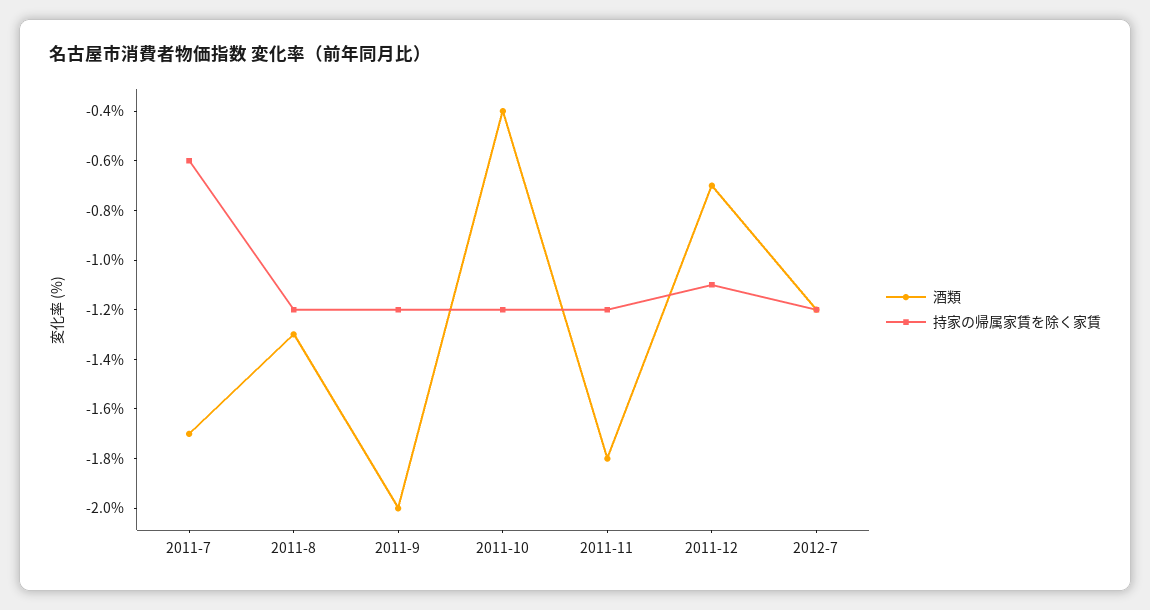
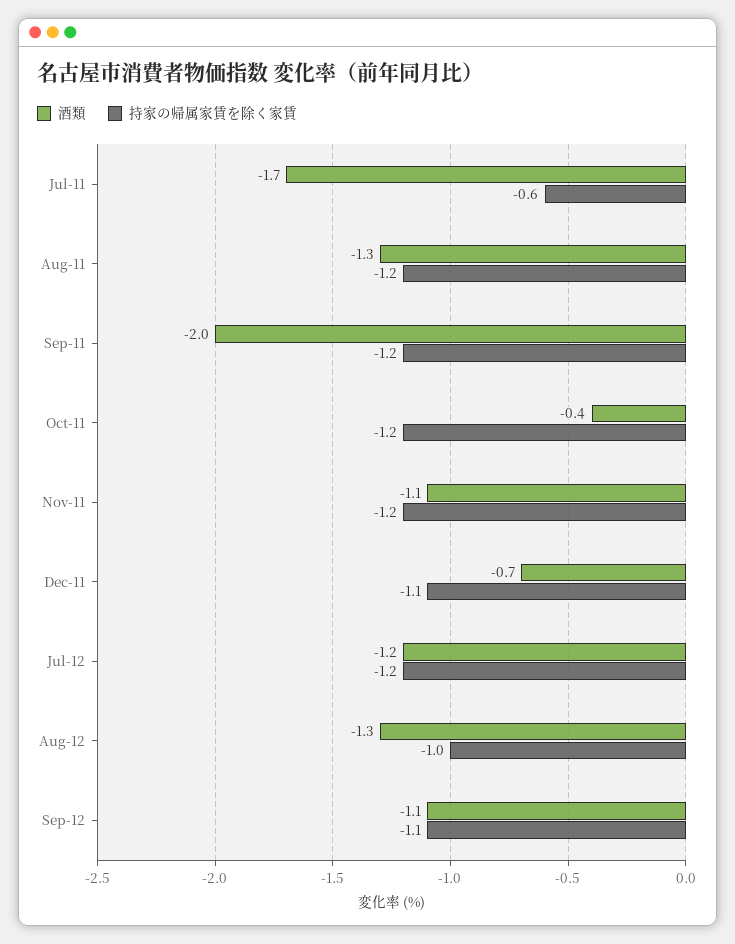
酒類, 2011-11: -1.8 -> -1.1
酒類, Aug-12: none -> -1.3
持家の帰属家賃を除く家賃, Aug-12: none -> -1
酒類, Sep-12: none -> -1.1
持家の帰属家賃を除く家賃, Sep-12: none -> -1.1

